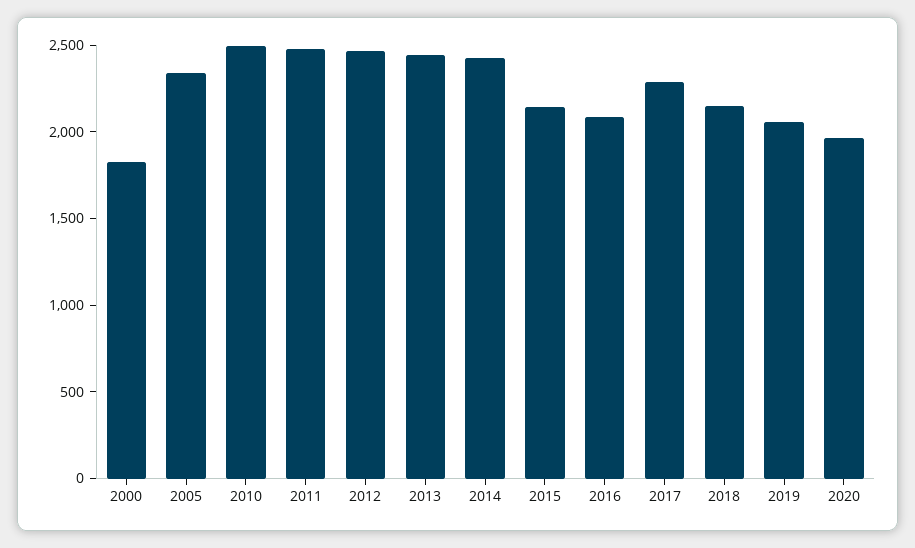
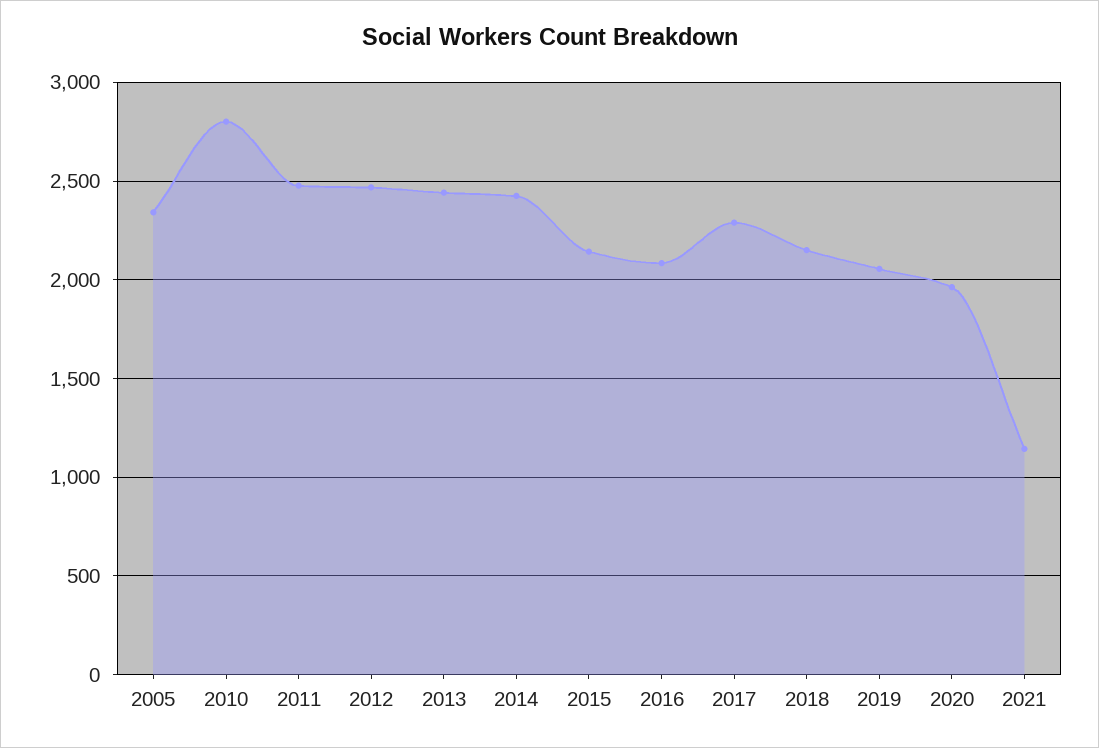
2000: 1800 -> none
2010: 2500 -> 2800
2021: none -> 1150

